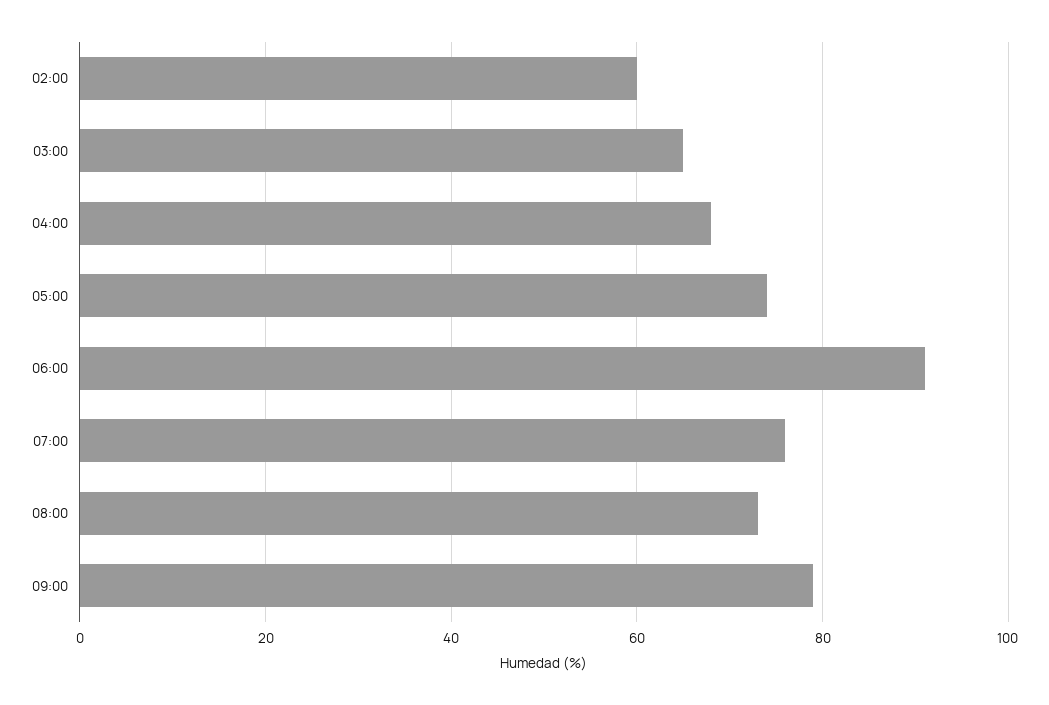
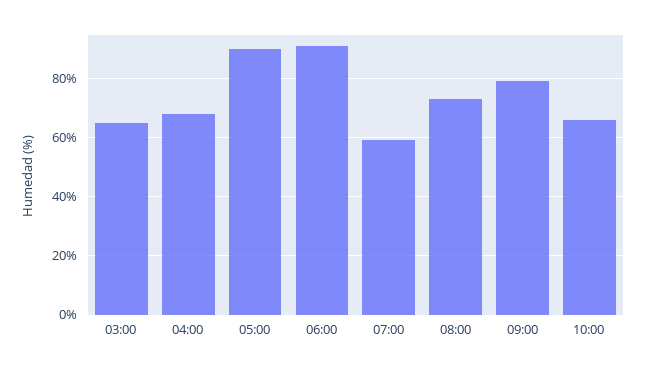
02:00: 60 -> none
05:00: 75 -> 90
07:00: 75 -> 60
10:00: none -> 65

